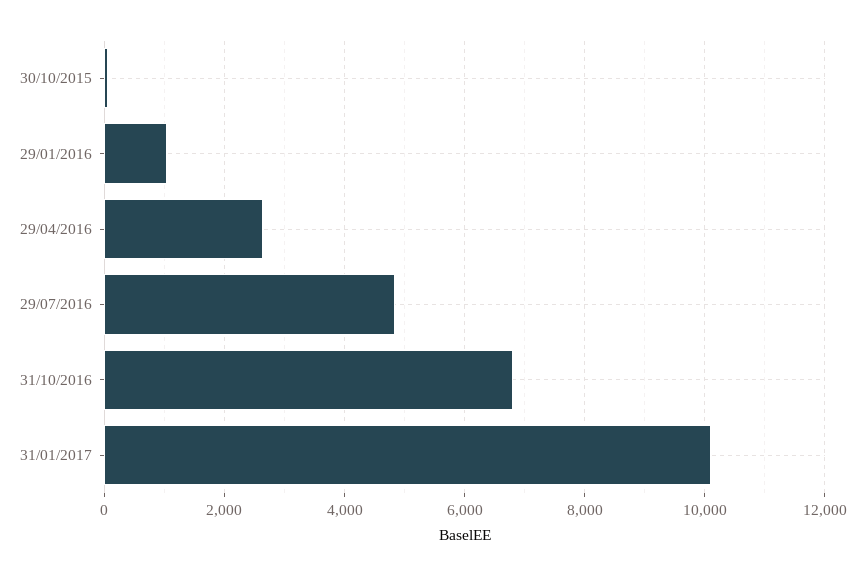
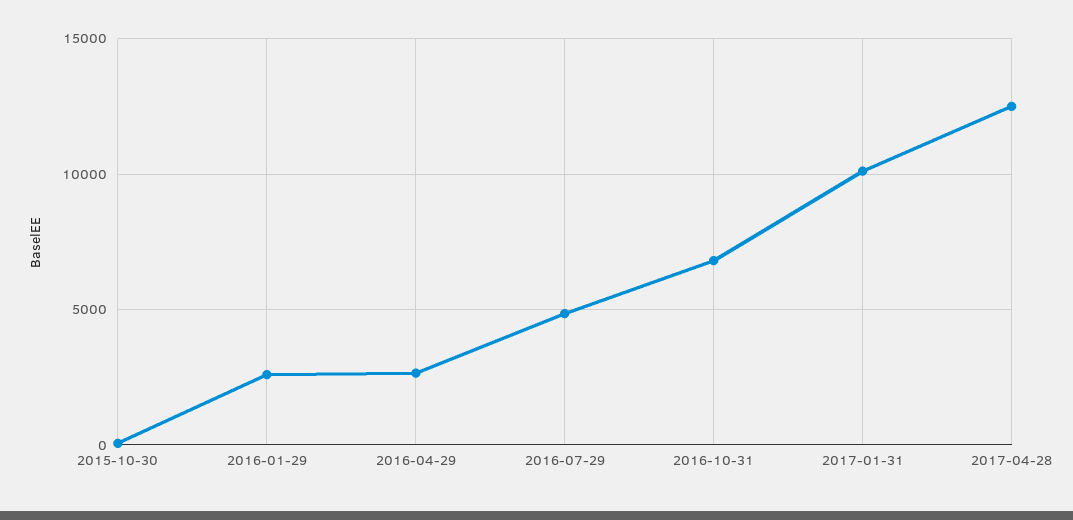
29/01/2016: 1000 -> 2500
2017-04-28: none -> 12500

